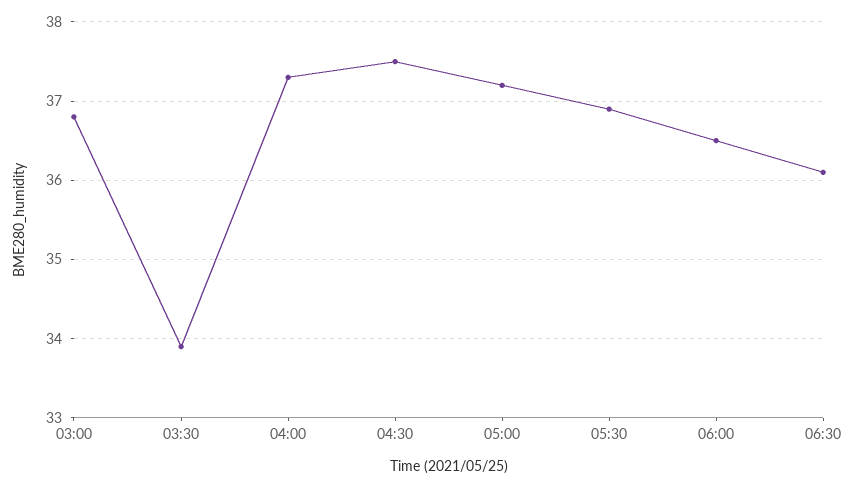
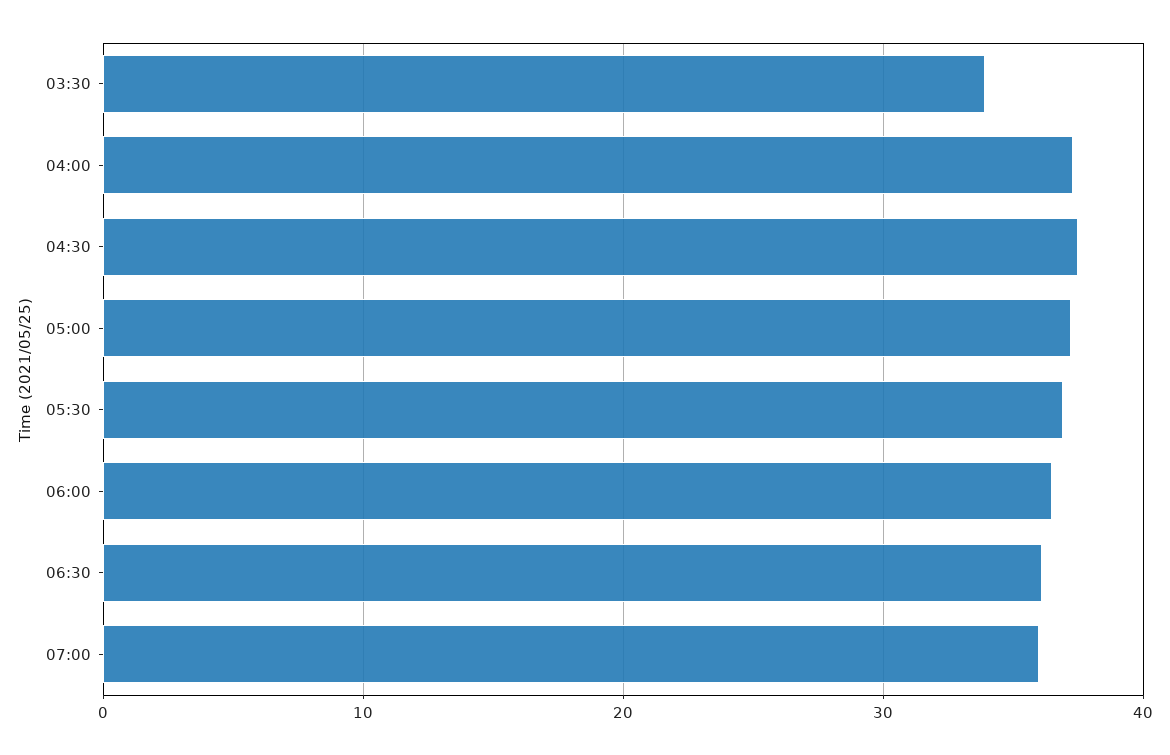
03:00: 36.8 -> none
07:00: none -> 36

